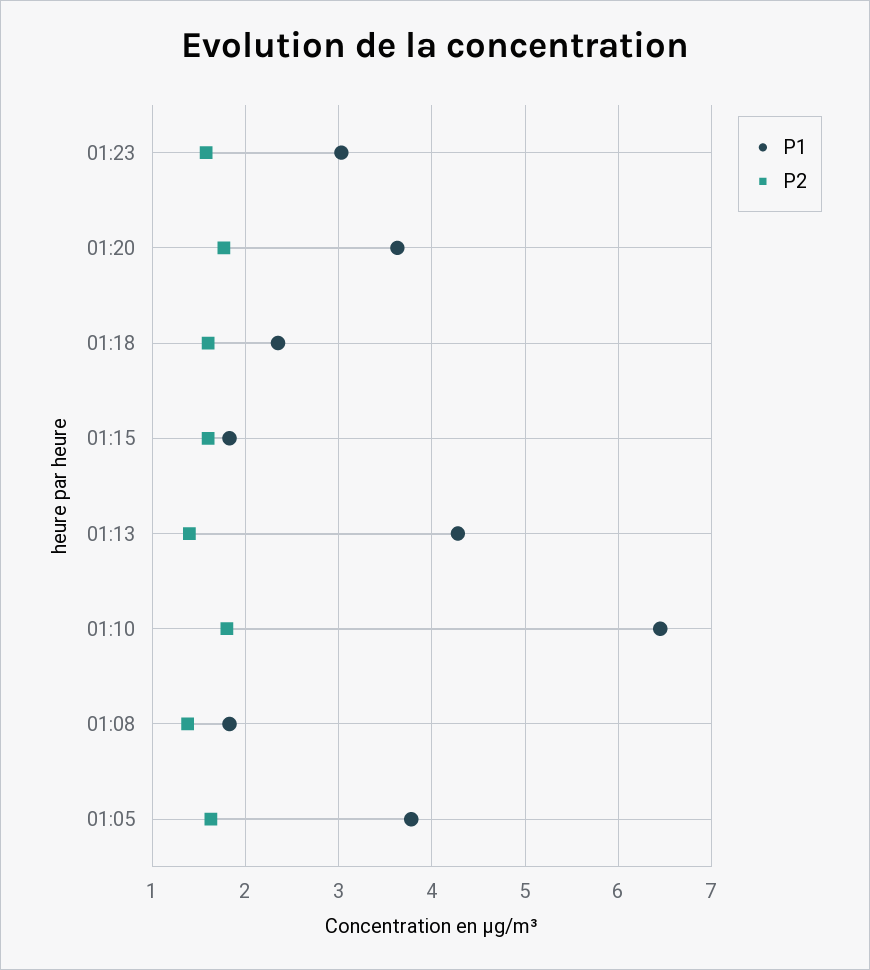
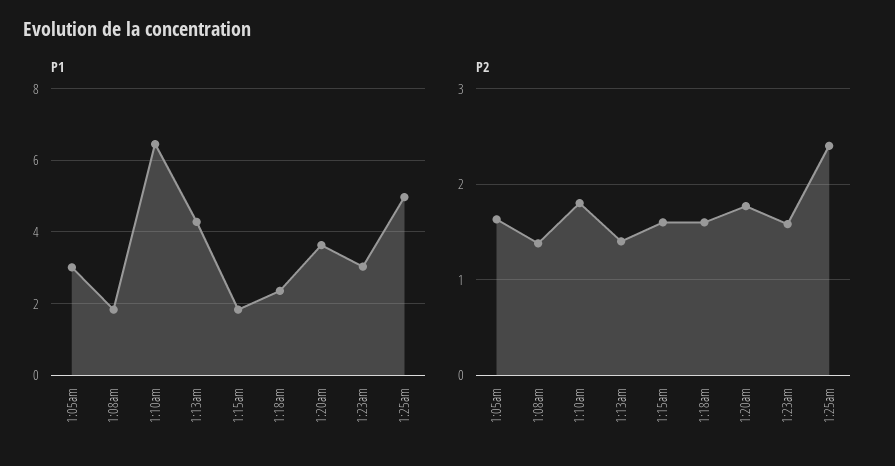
P1, 01:05: 3.8 -> 3
P1, 1:25am: none -> 5
P2, 1:25am: none -> 2.4

